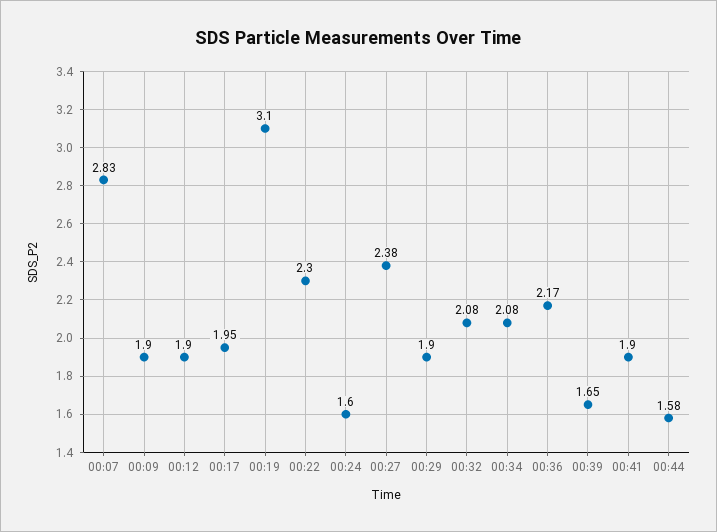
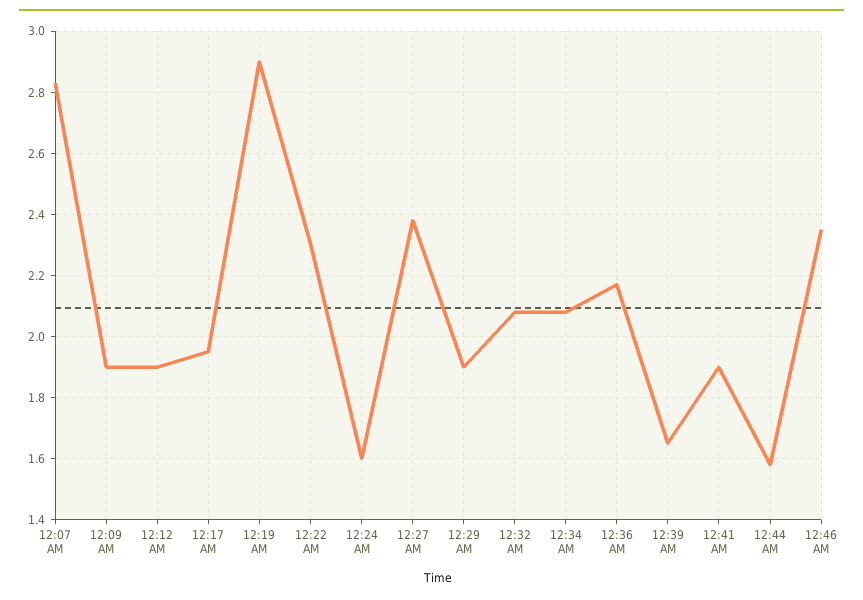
00:19: 3.1 -> 2.9
12:46 AM: none -> 2.35

